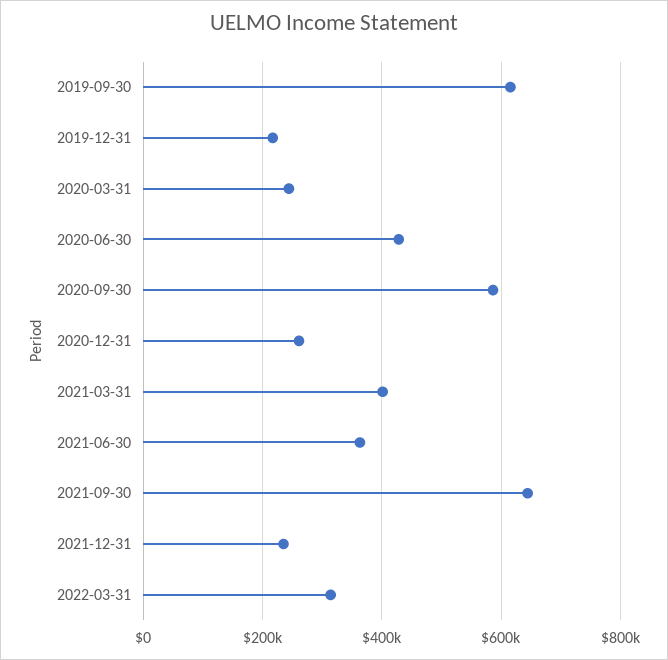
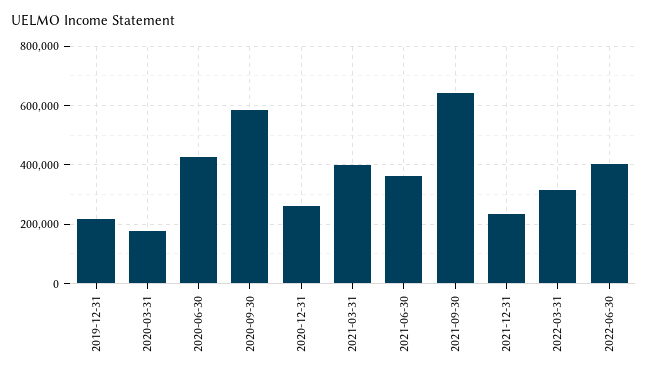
2019-09-30: 620000 -> none
2020-03-31: 240000 -> 175000
2022-06-30: none -> 400000

